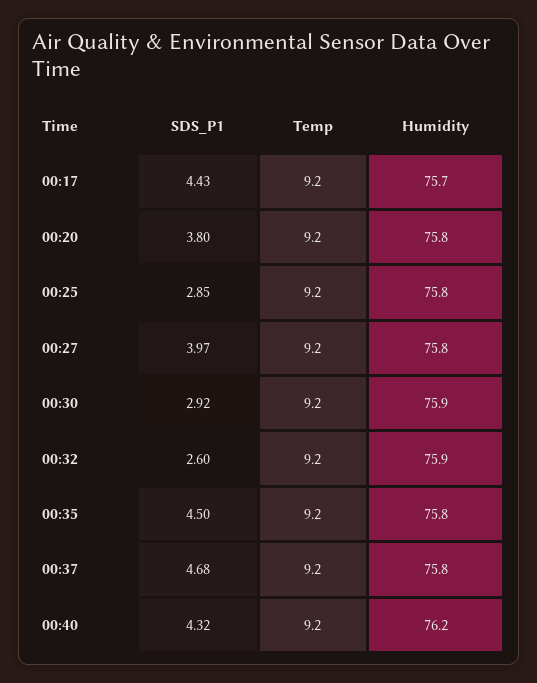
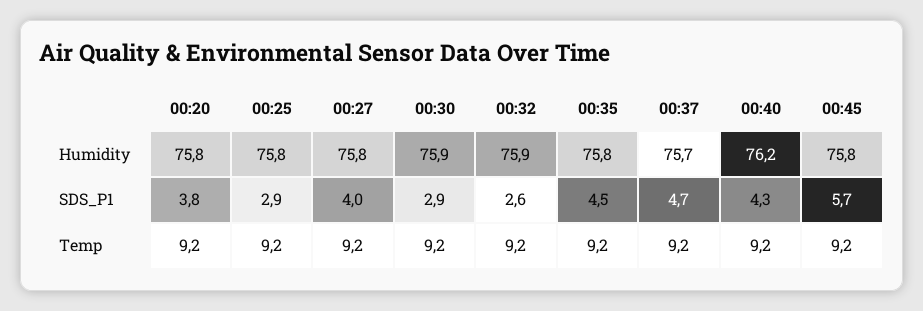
SDS_P1, 00:17: 4.43 -> none
Temp, 00:17: 9.2 -> none
Humidity, 00:17: 75.7 -> none
Humidity, 00:37: 75.8 -> 75.7
Humidity, 00:45: none -> 75.8
SDS_P1, 00:45: none -> 5.7
Temp, 00:45: none -> 9.2

